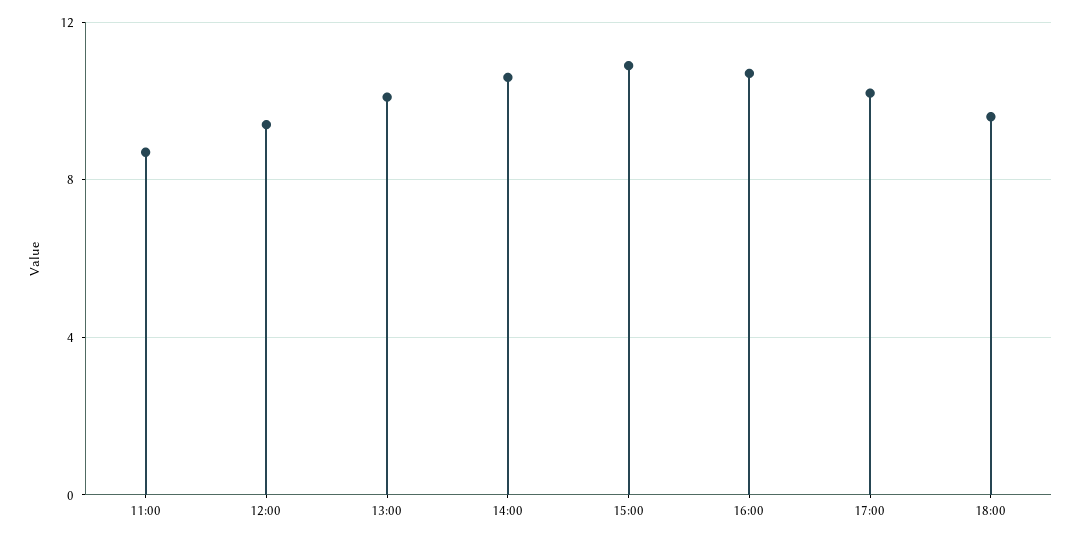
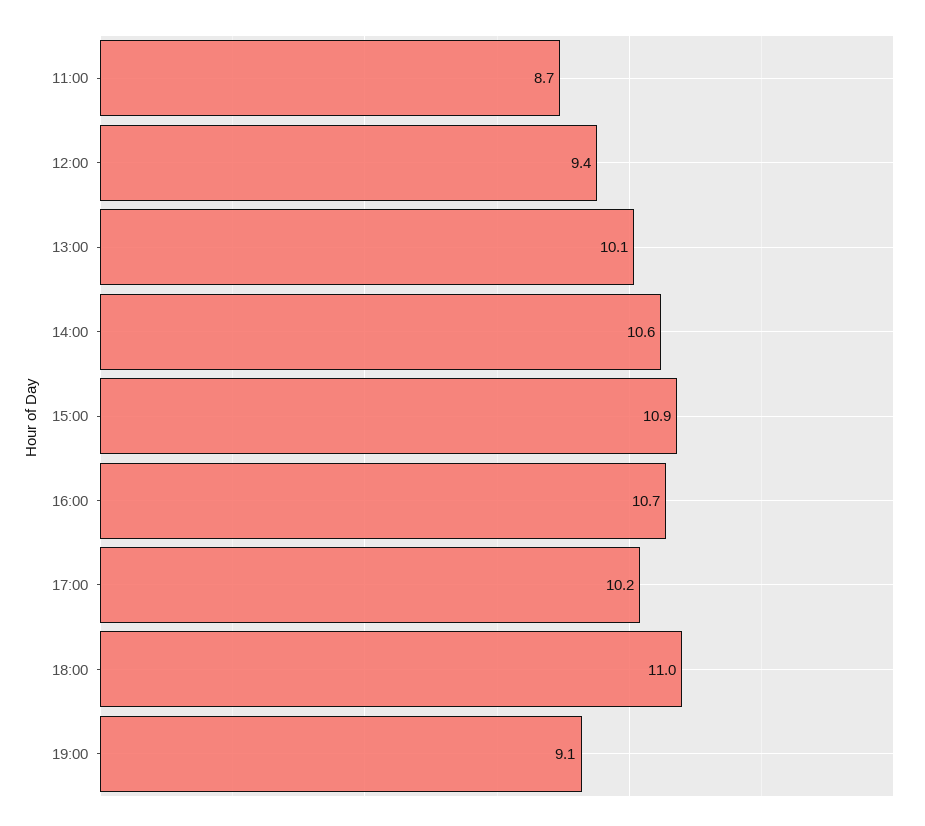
18:00: 9.5 -> 11
19:00: none -> 9.1

